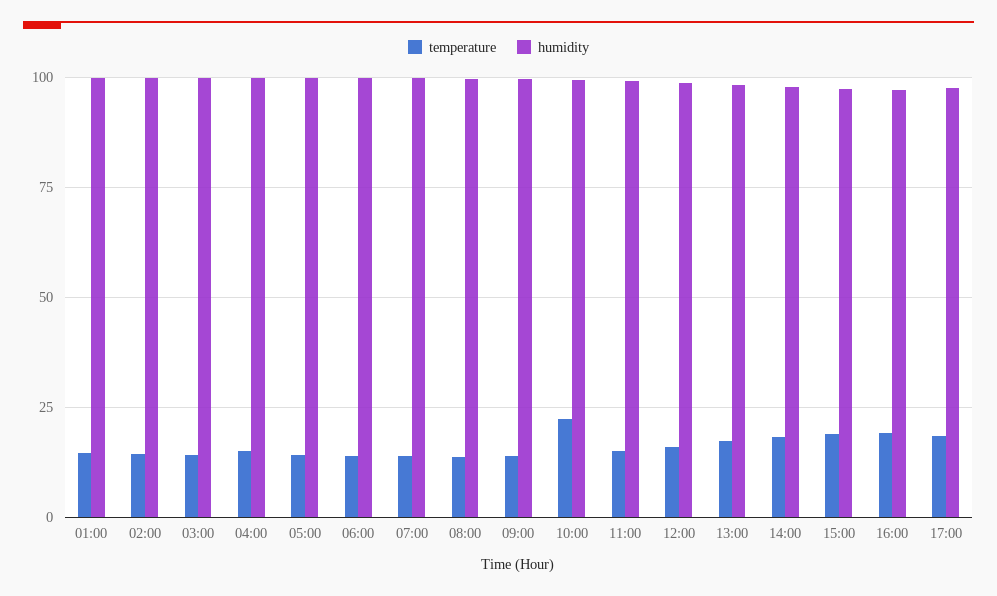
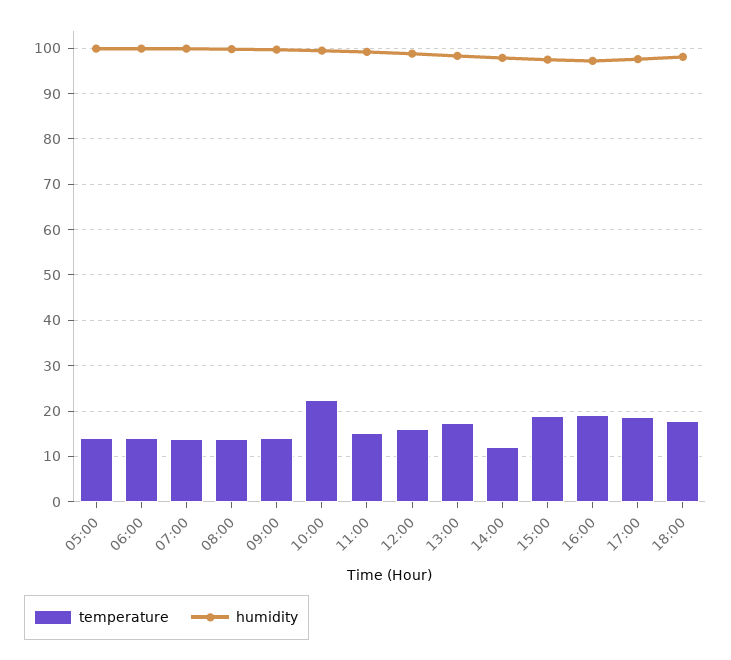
temperature, 01:00: 15 -> none
humidity, 01:00: 100 -> none
temperature, 02:00: 15 -> none
humidity, 02:00: 100 -> none
temperature, 03:00: 15 -> none
humidity, 03:00: 100 -> none
temperature, 04:00: 15 -> none
humidity, 04:00: 100 -> none
temperature, 14:00: 17.5 -> 12
temperature, 18:00: none -> 18
humidity, 18:00: none -> 98

